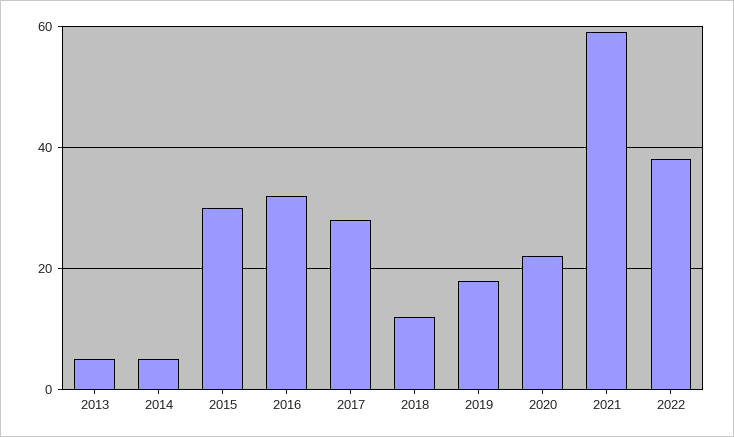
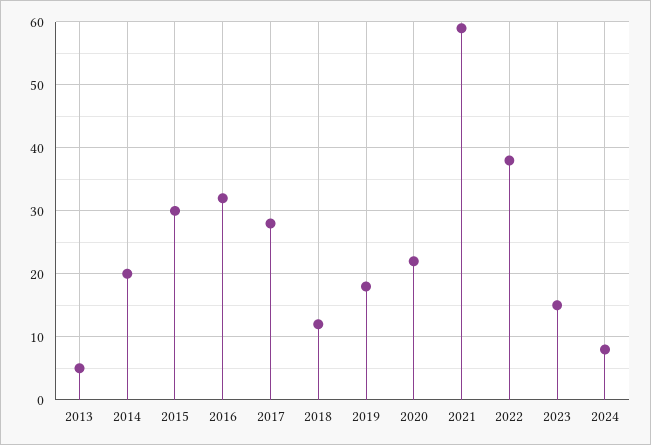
2014: 5 -> 20
2023: none -> 15
2024: none -> 8

